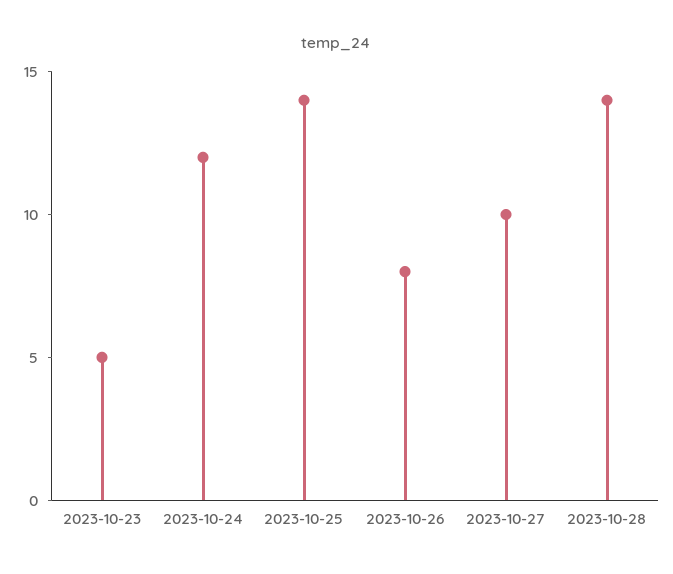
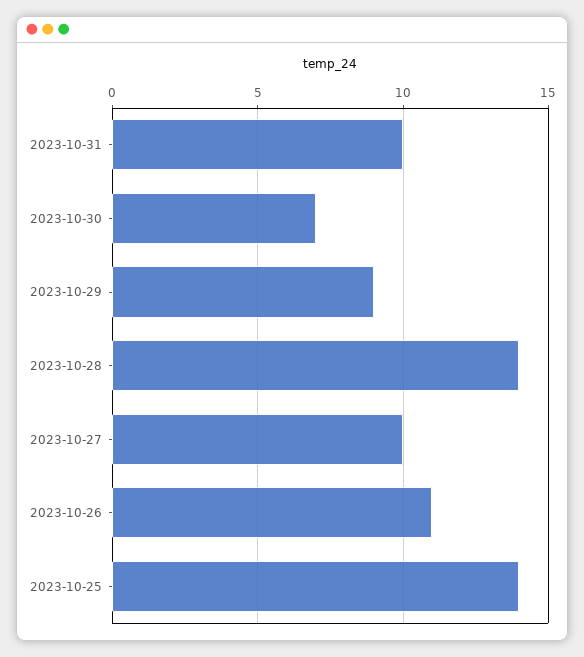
2023-10-23: 5 -> none
2023-10-24: 12 -> none
2023-10-26: 8 -> 11
2023-10-31: none -> 10
2023-10-30: none -> 7
2023-10-29: none -> 9

